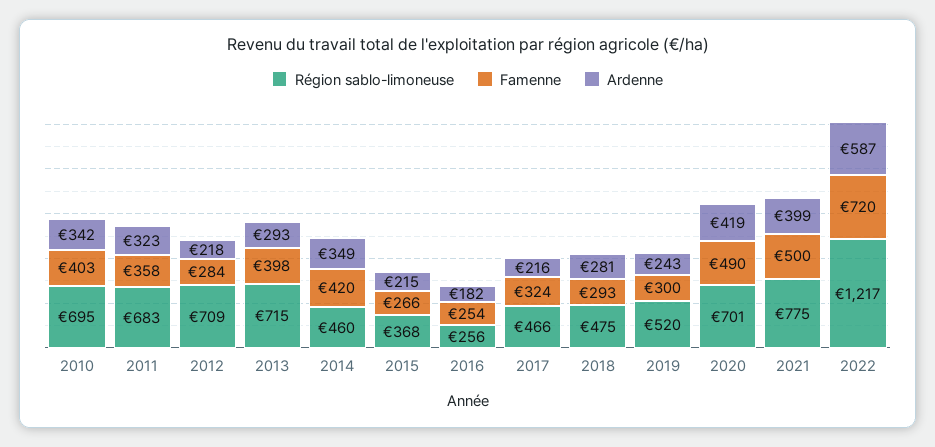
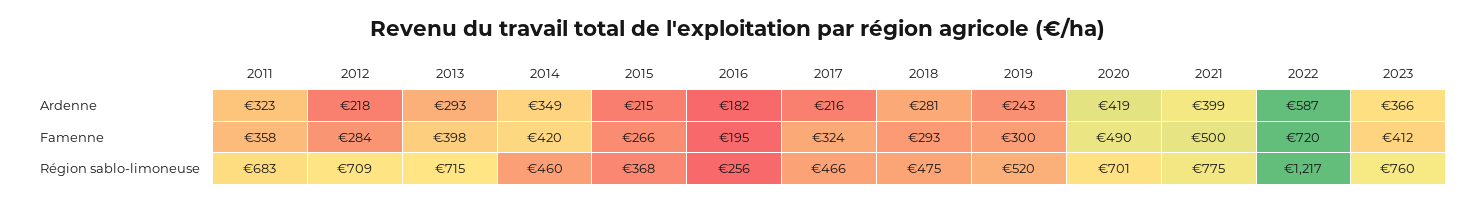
Région sablo-limoneuse, 2010: 695 -> none
Famenne, 2010: 403 -> none
Ardenne, 2010: 342 -> none
Famenne, 2016: 254 -> 195
Ardenne, 2023: none -> 366
Famenne, 2023: none -> 412
Région sablo-limoneuse, 2023: none -> 760

